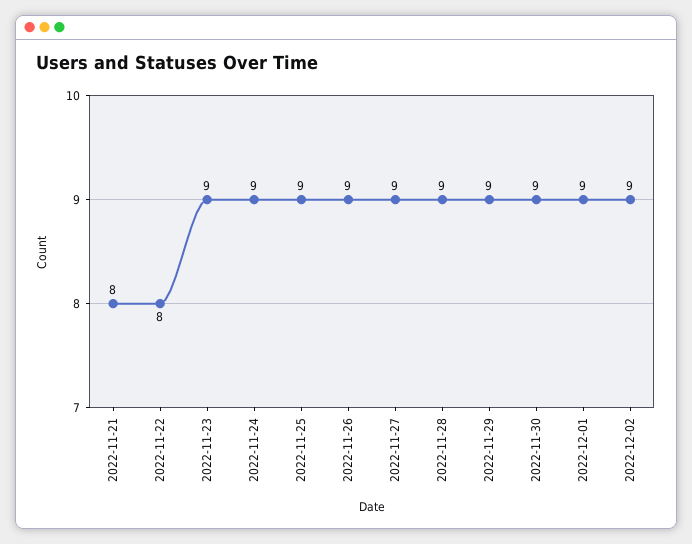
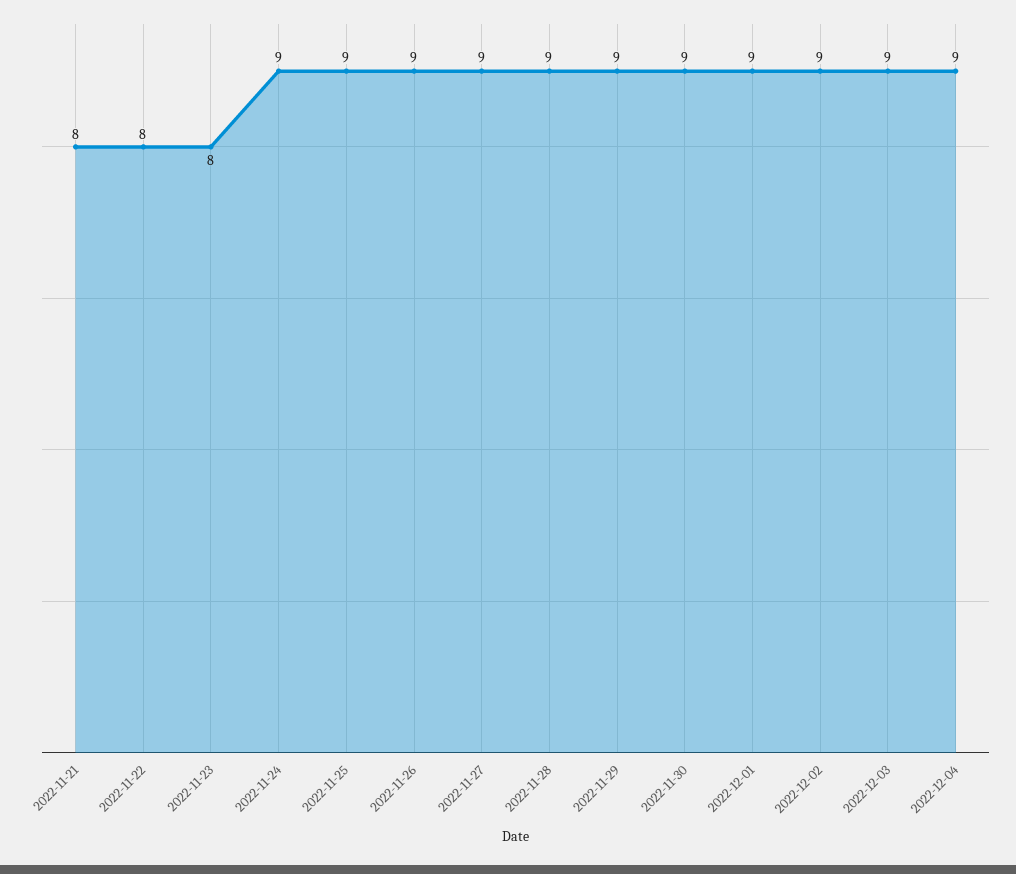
2022-11-23: 9 -> 8
2022-12-03: none -> 9
2022-12-04: none -> 9

